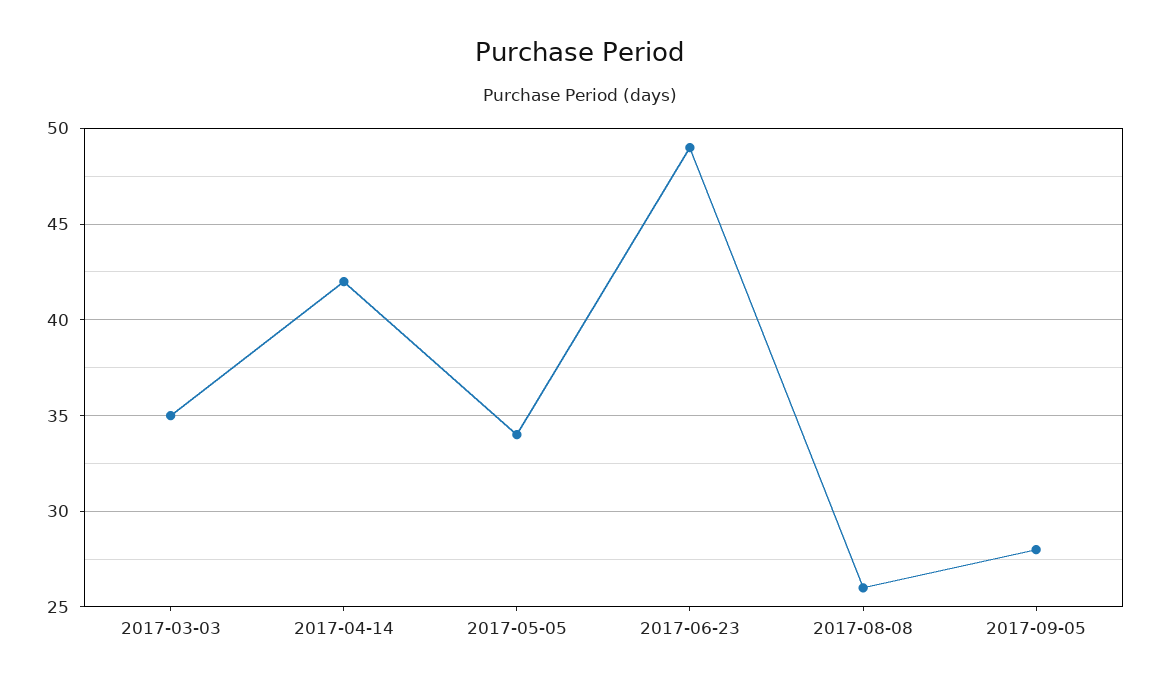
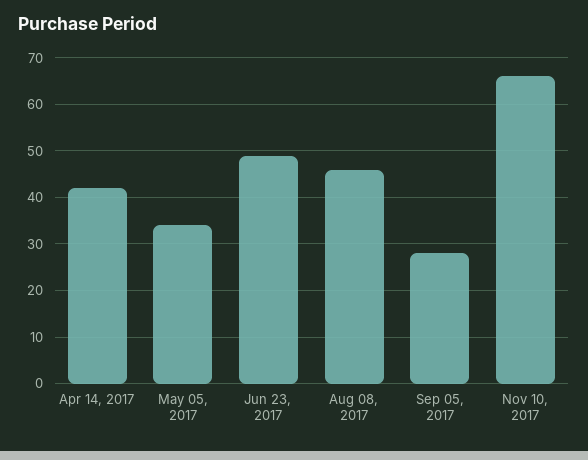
2017-03-03: 35 -> none
2017-08-08: 26 -> 45
Nov 10, 2017: none -> 65

